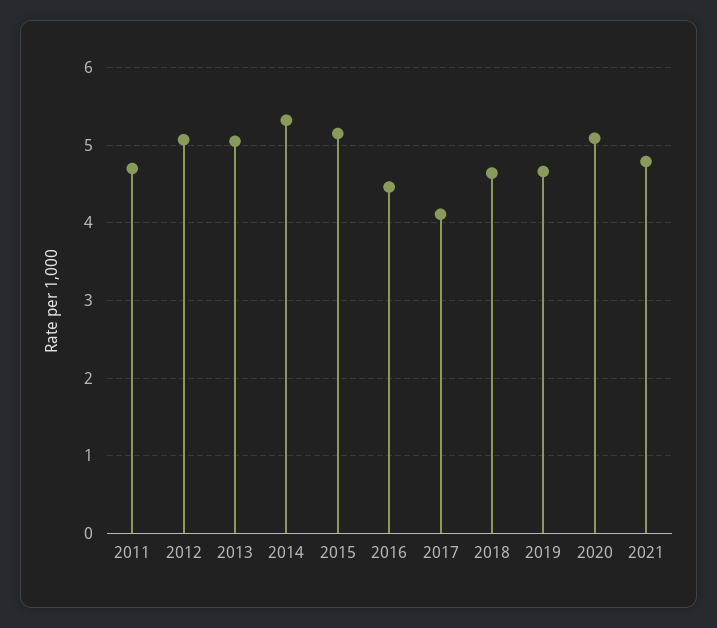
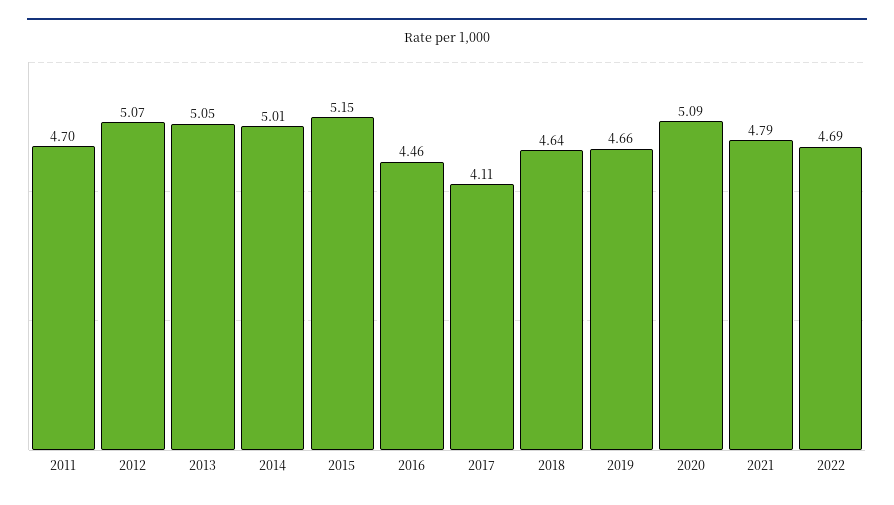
2014: 5.3 -> 5.01
2022: none -> 4.69

